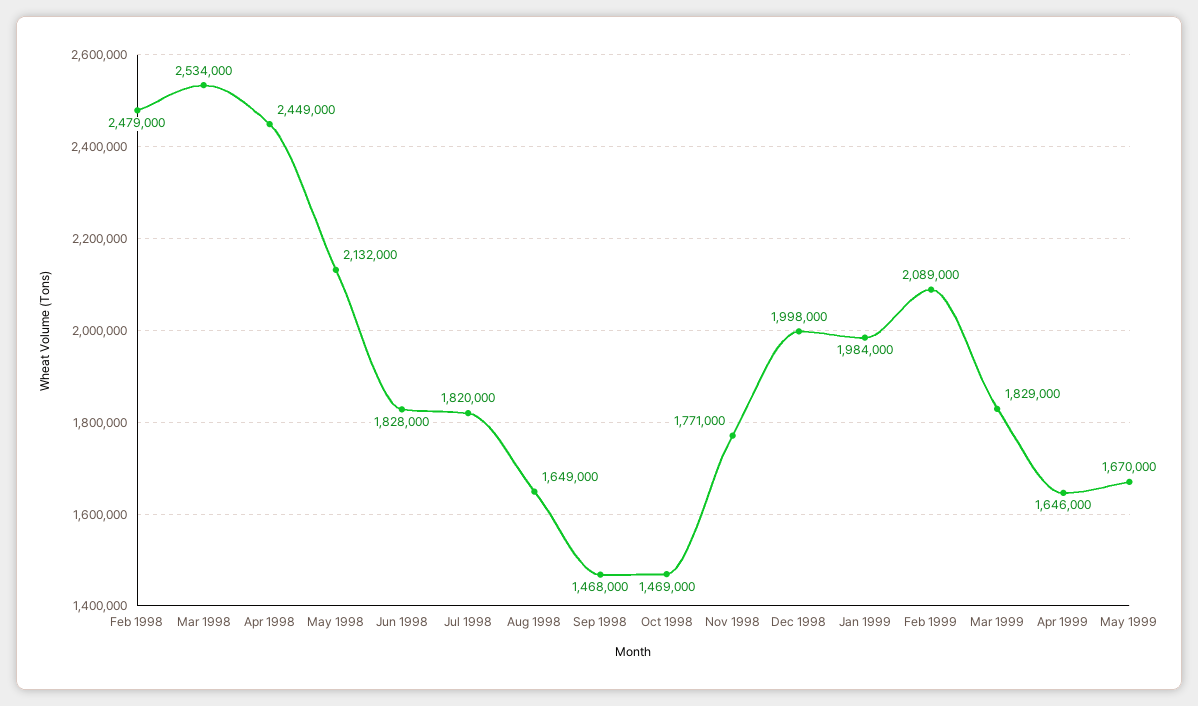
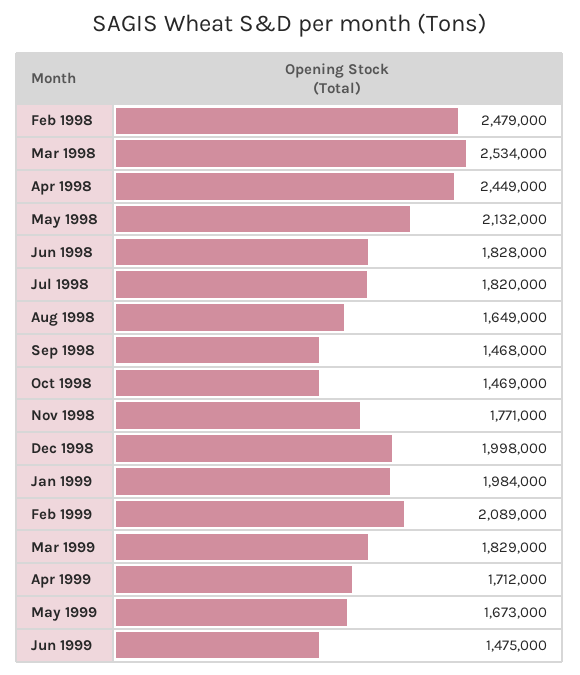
Apr 1999: 1646000 -> 1712000
May 1999: 1670000 -> 1673000
Jun 1999: none -> 1475000

